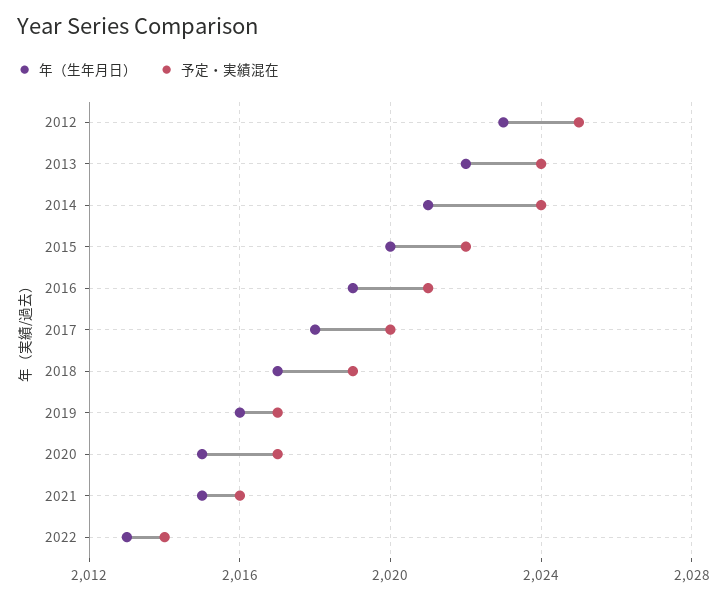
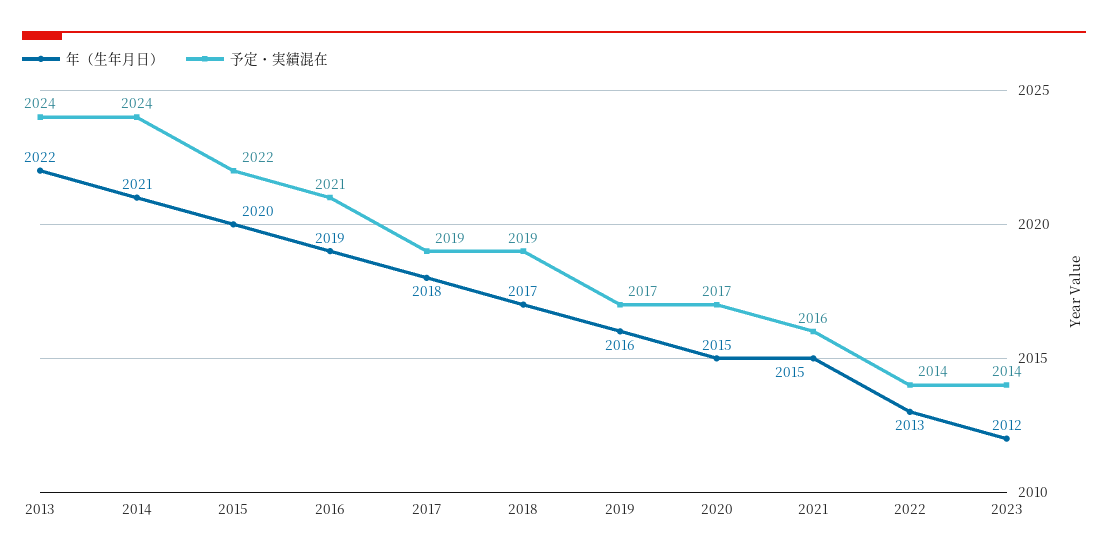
年（生年月日）, 2012: 2023 -> none
予定・実績混在, 2012: 2025 -> none
予定・実績混在, 2017: 2020 -> 2019
年（生年月日）, 2023: none -> 2012
予定・実績混在, 2023: none -> 2014

